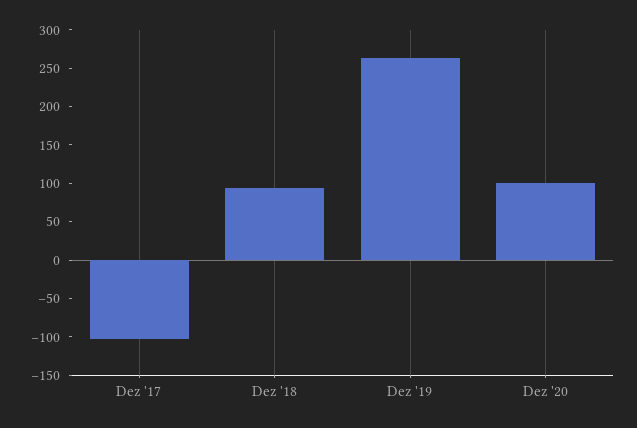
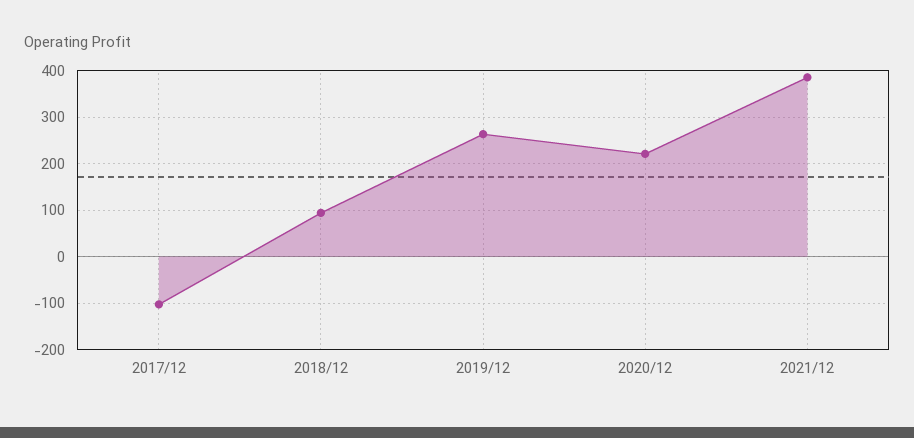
Dez '20: 100 -> 220
2021/12: none -> 380

